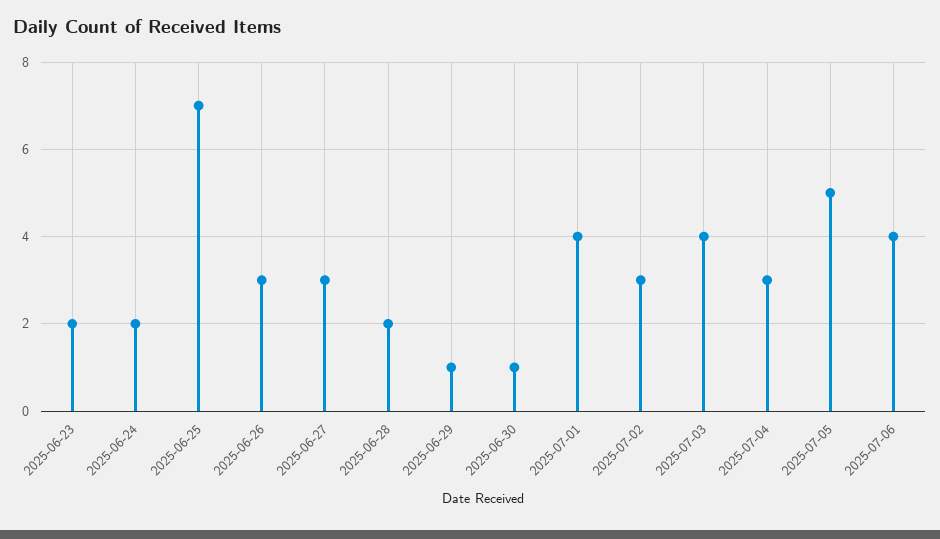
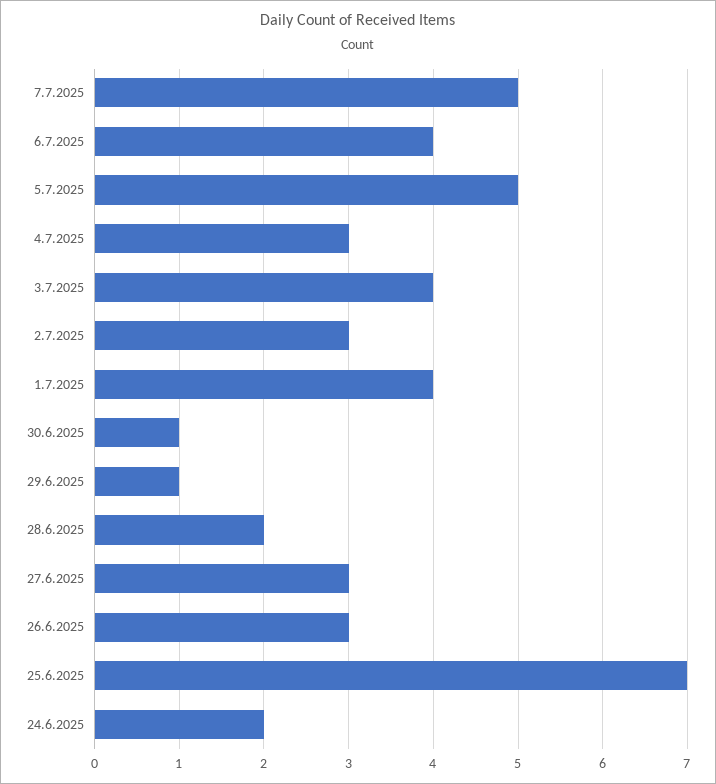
2025-06-23: 2 -> none
7.7.2025: none -> 5

